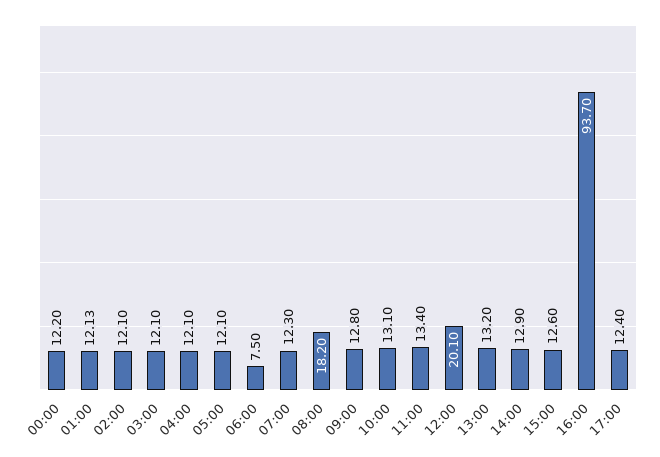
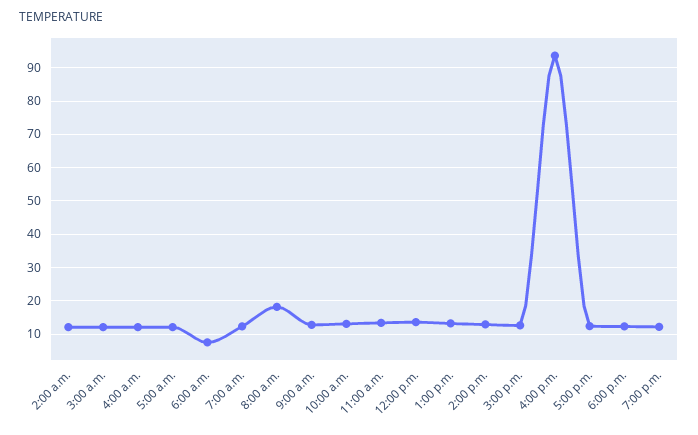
00:00: 12.2 -> none
01:00: 12.13 -> none
12:00: 20.1 -> 14
6:00 p.m.: none -> 12
7:00 p.m.: none -> 12

